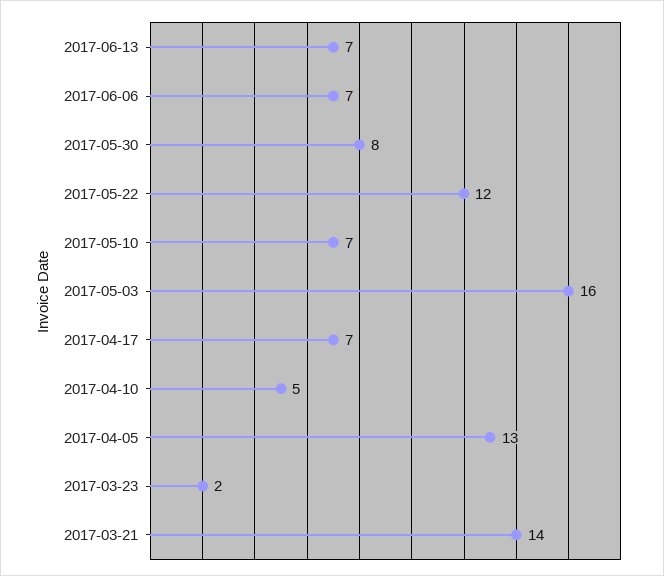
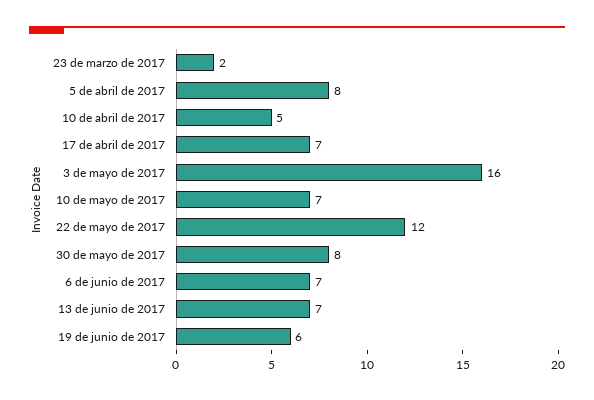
2017-04-05: 13 -> 8
2017-03-21: 14 -> none
19 de junio de 2017: none -> 6

